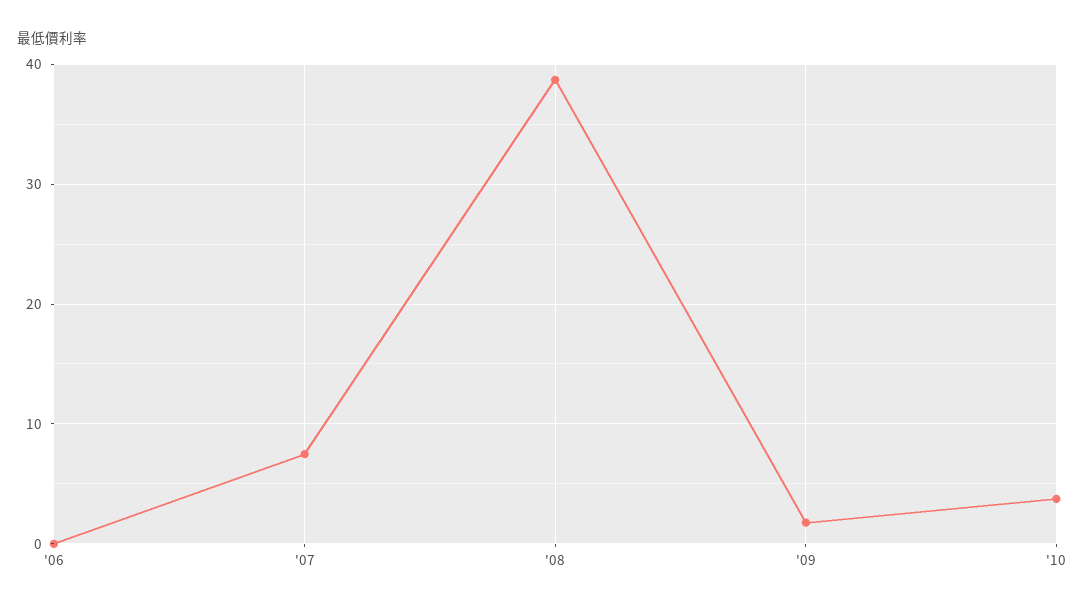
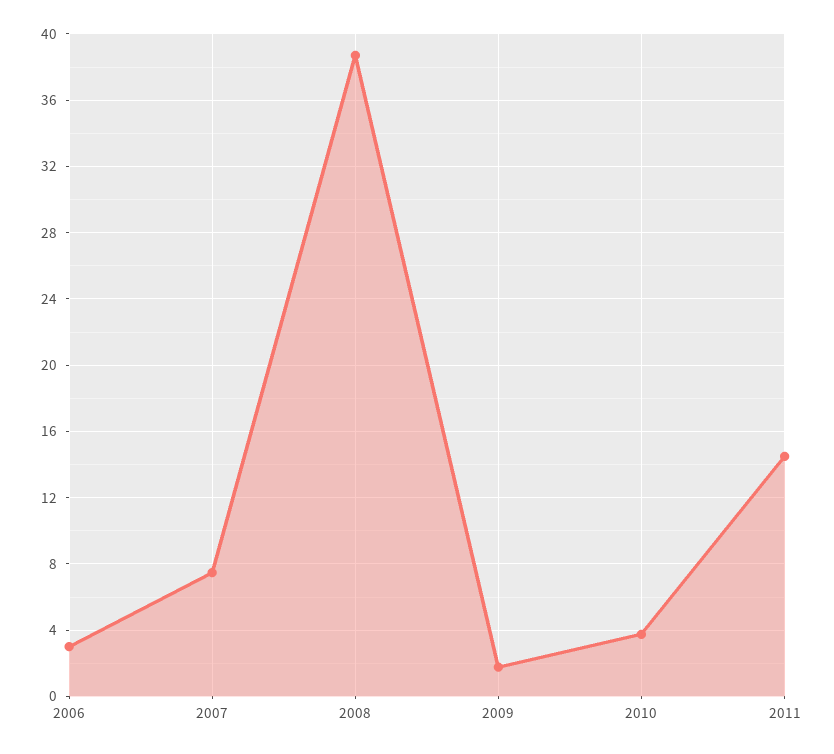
'06: 0 -> 3
2011: none -> 14.5

